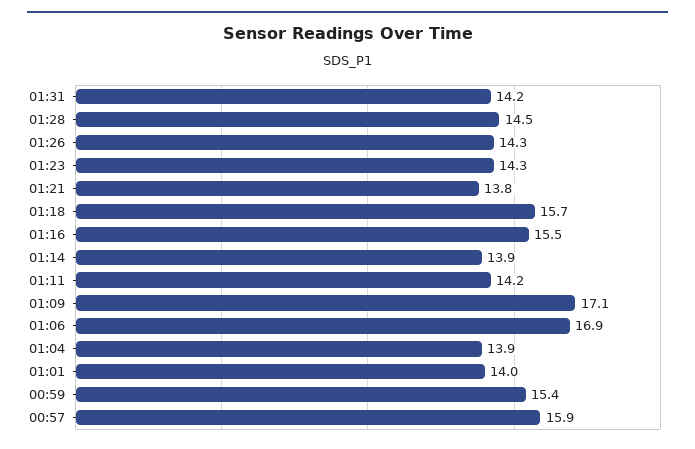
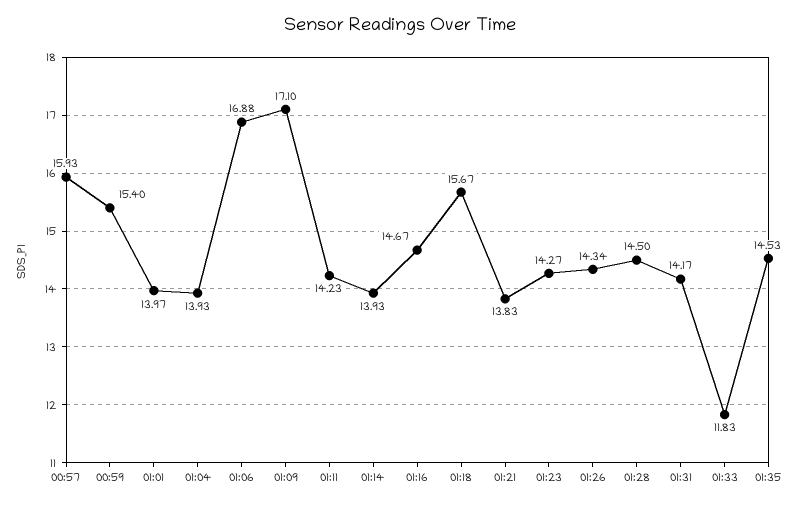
01:16: 15.5 -> 14.67
01:33: none -> 11.83
01:35: none -> 14.53

